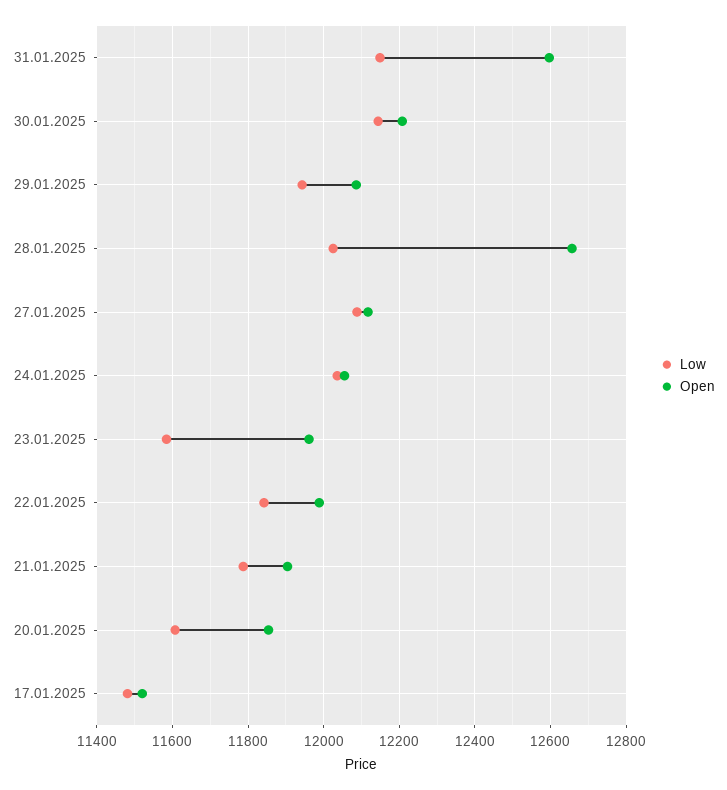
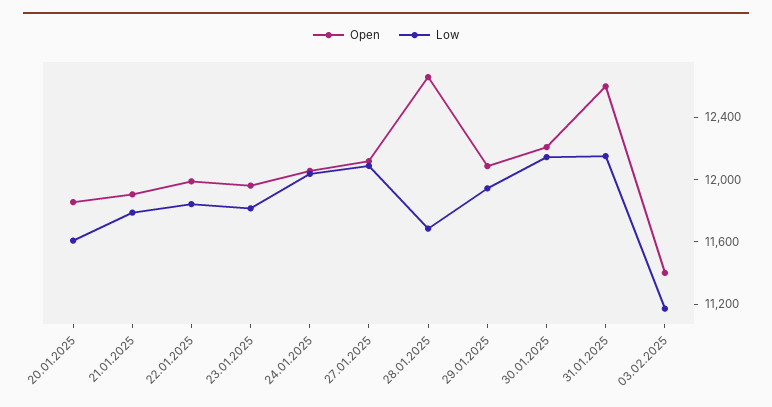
Low, 28.01.2025: 12020 -> 11700
Low, 23.01.2025: 11580 -> 11800
Low, 17.01.2025: 11480 -> none
Open, 17.01.2025: 11520 -> none
Open, 03.02.2025: none -> 11400
Low, 03.02.2025: none -> 11200

